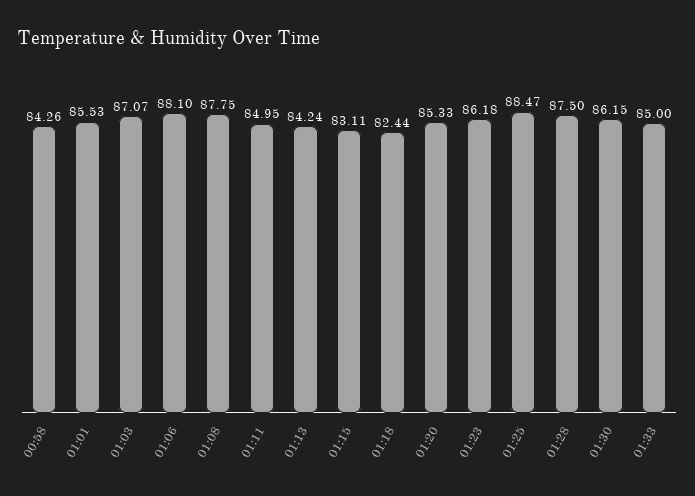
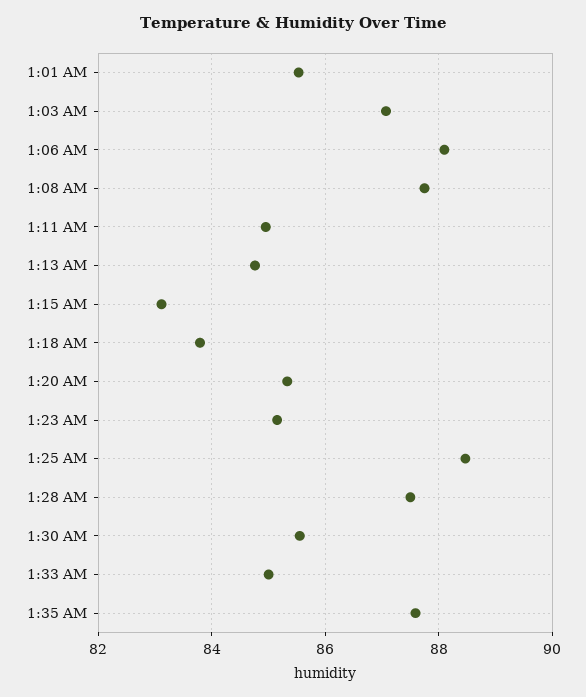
00:58: 84.26 -> none
01:13: 84.24 -> 84.8
01:18: 82.44 -> 83.8
01:23: 86.18 -> 85.2
01:30: 86.15 -> 85.6
1:35 AM: none -> 87.6

